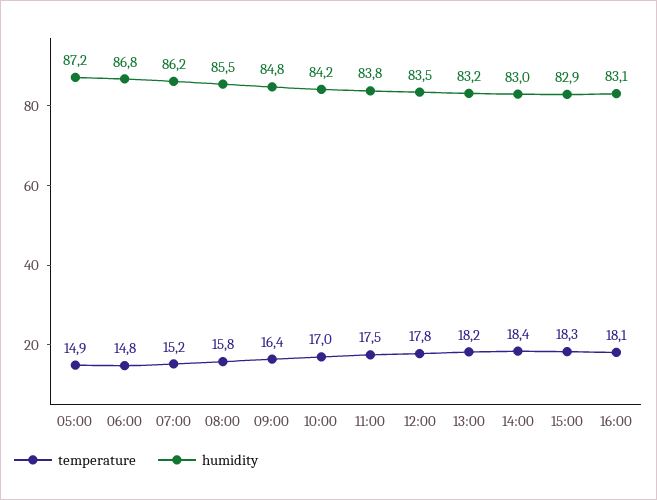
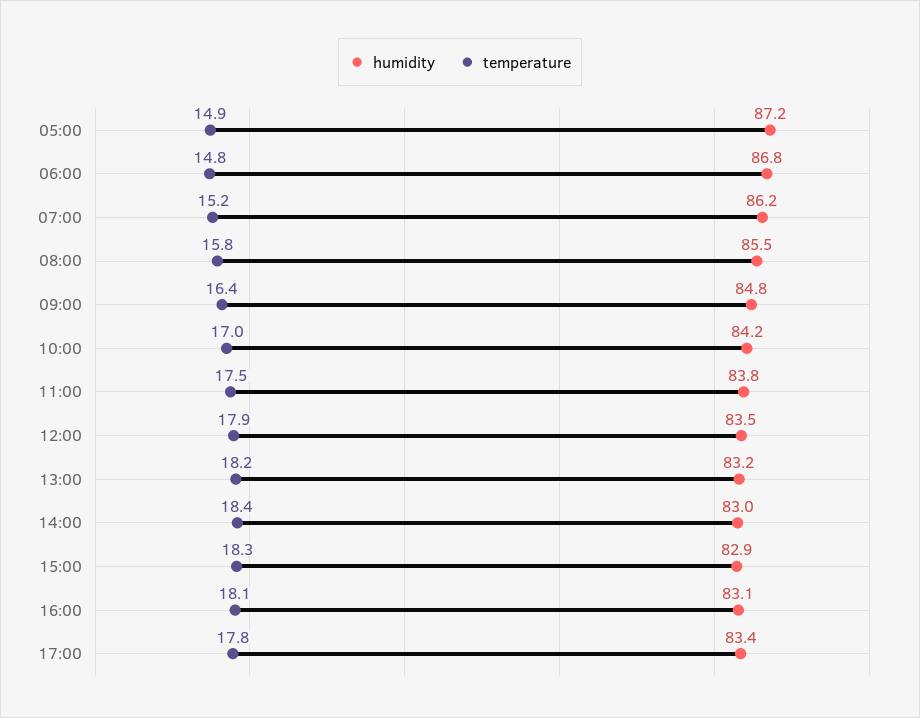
temperature, 12:00: 17.8 -> 17.9
humidity, 17:00: none -> 83.4
temperature, 17:00: none -> 17.8

